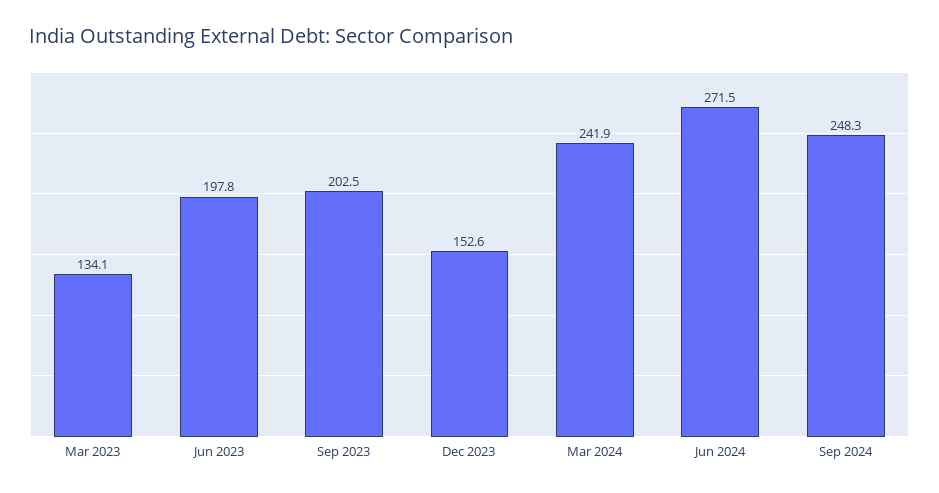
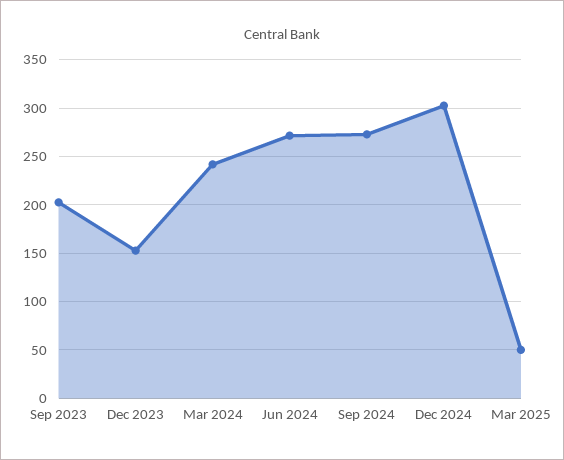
Mar 2023: 134.1 -> none
Jun 2023: 197.8 -> none
Sep 2024: 248.3 -> 270
Dec 2024: none -> 300
Mar 2025: none -> 50

